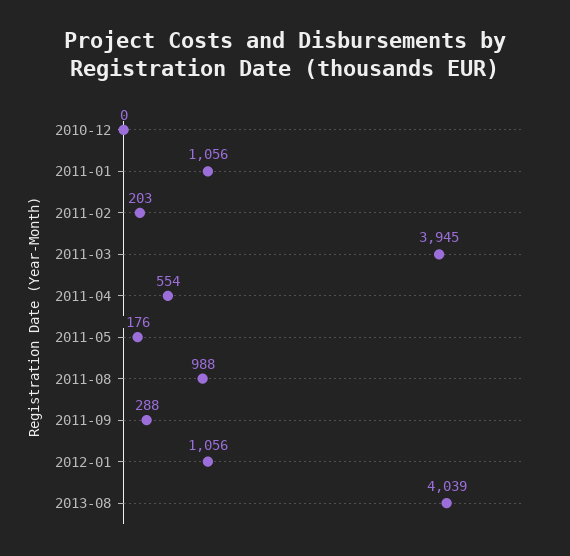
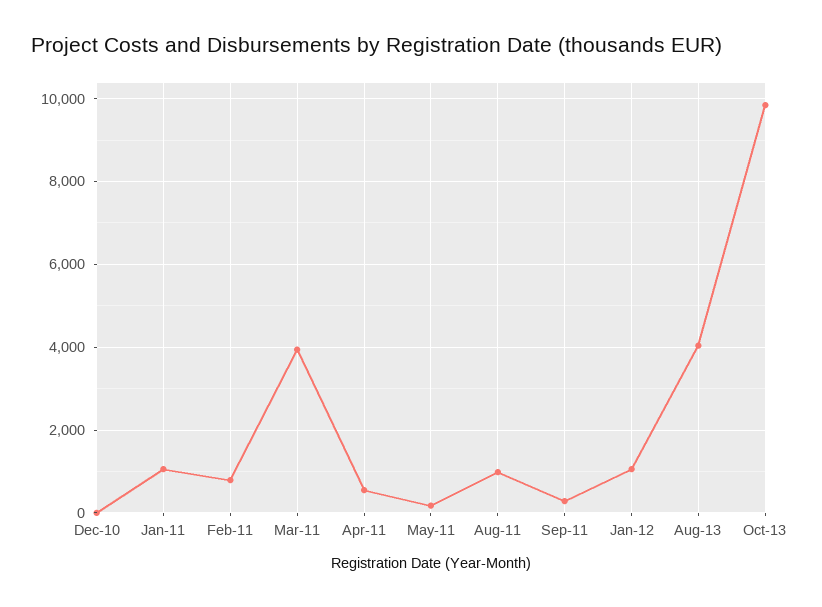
2011-02: 203 -> 800
Oct-13: none -> 9800

